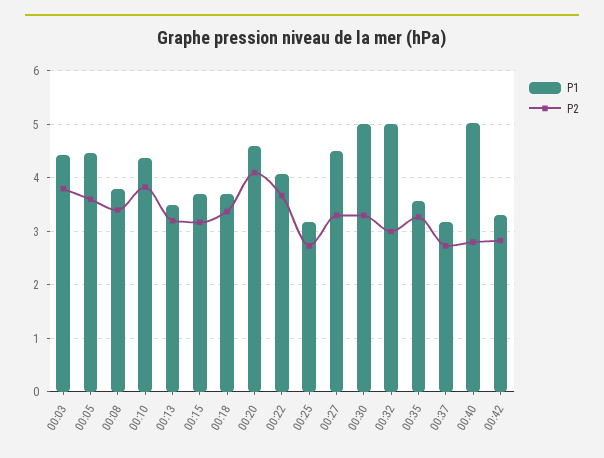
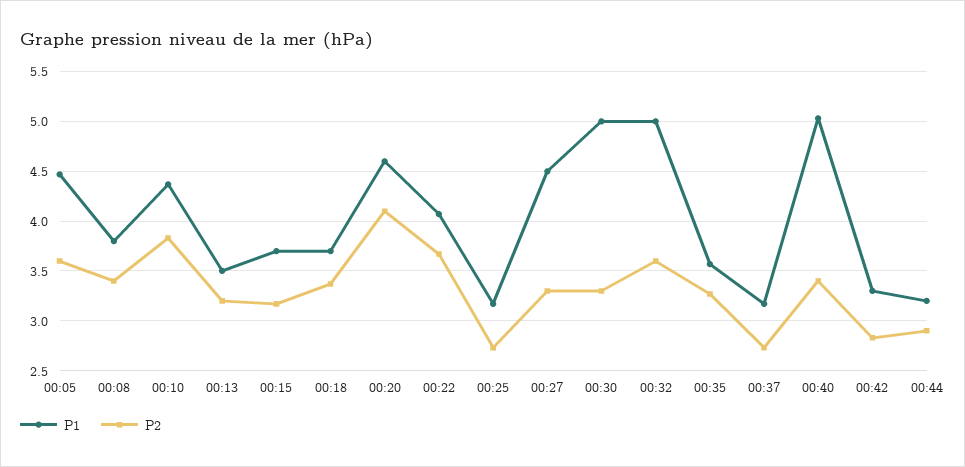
P1, 00:03: 4.4 -> none
P2, 00:03: 3.8 -> none
P2, 00:32: 3 -> 3.6
P2, 00:40: 2.8 -> 3.4
P1, 00:44: none -> 3.2
P2, 00:44: none -> 2.9

